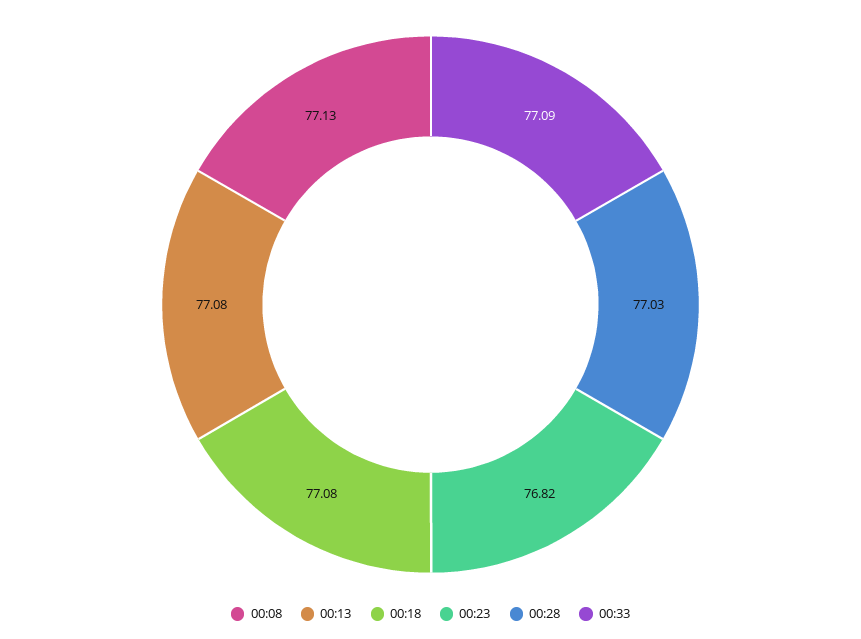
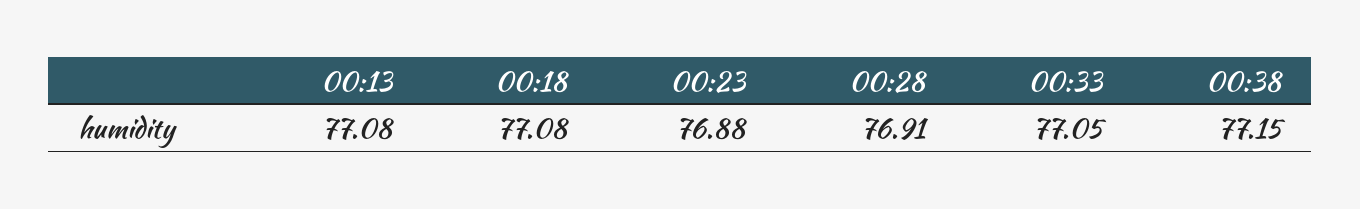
00:08: 77.13 -> none
00:23: 76.82 -> 76.88
00:28: 77.03 -> 76.91
00:33: 77.09 -> 77.05
00:38: none -> 77.15

